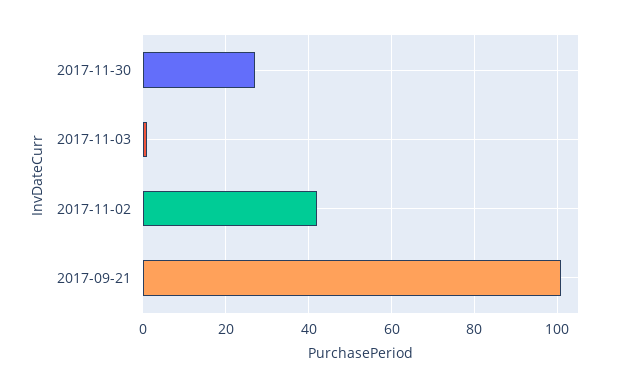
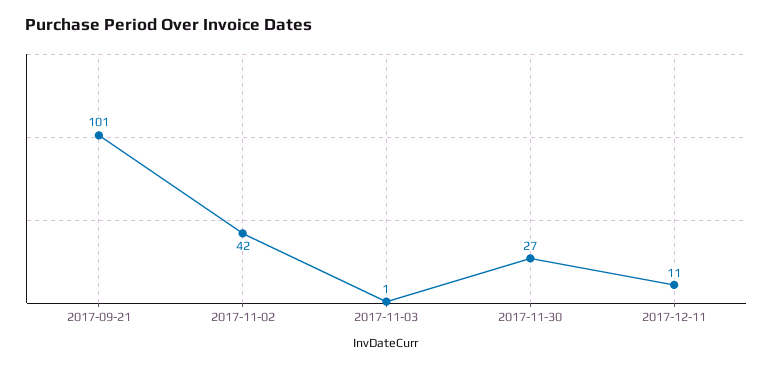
2017-12-11: none -> 11

